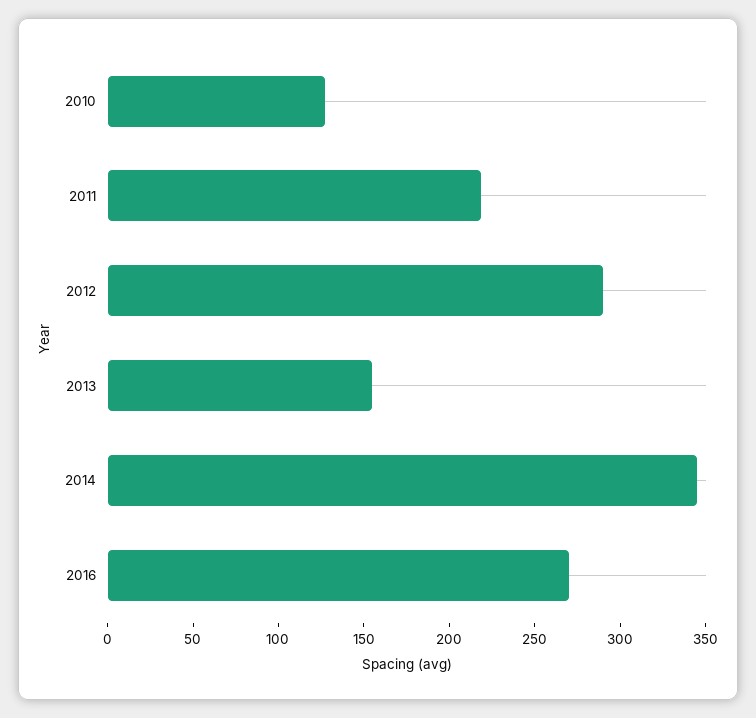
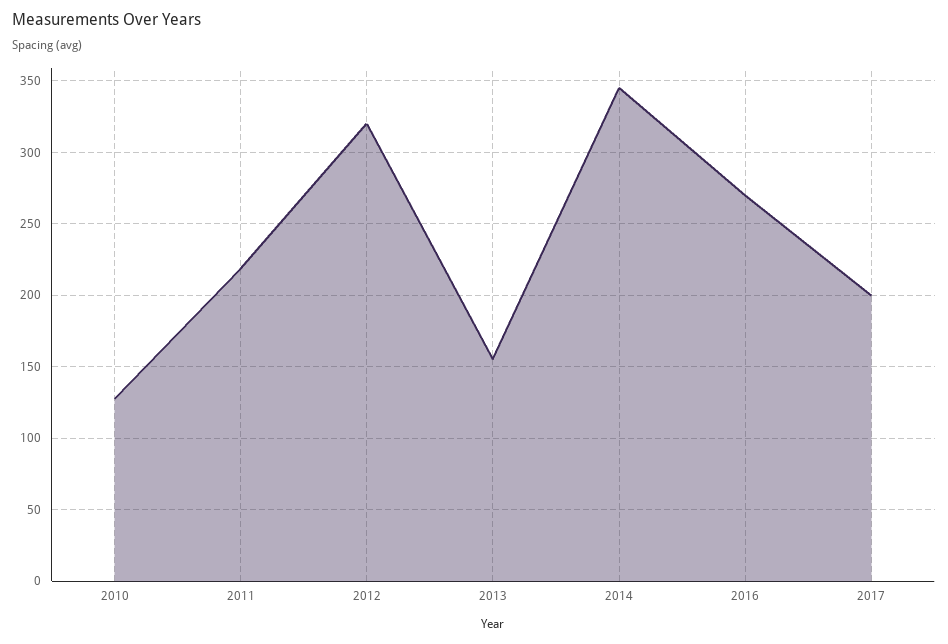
2012: 290 -> 320
2017: none -> 200

